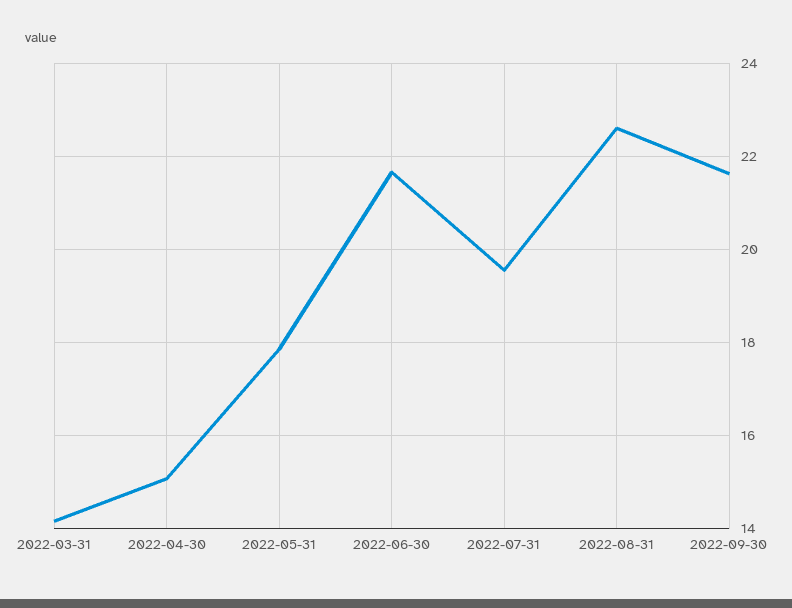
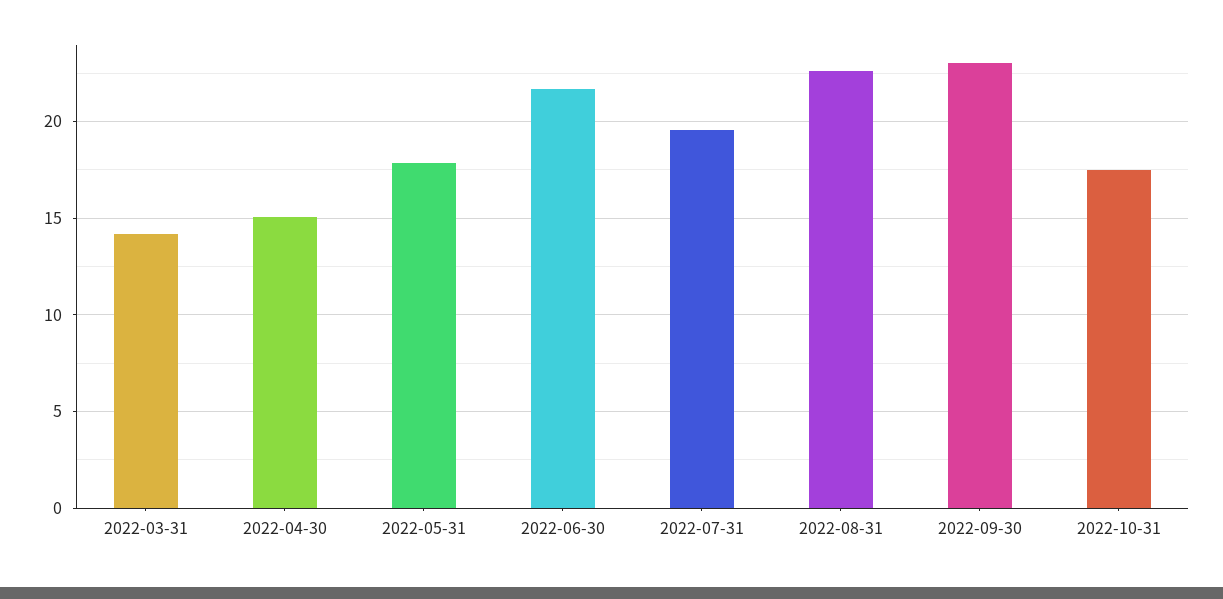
2022-09-30: 21.6 -> 23
2022-10-31: none -> 17.5

